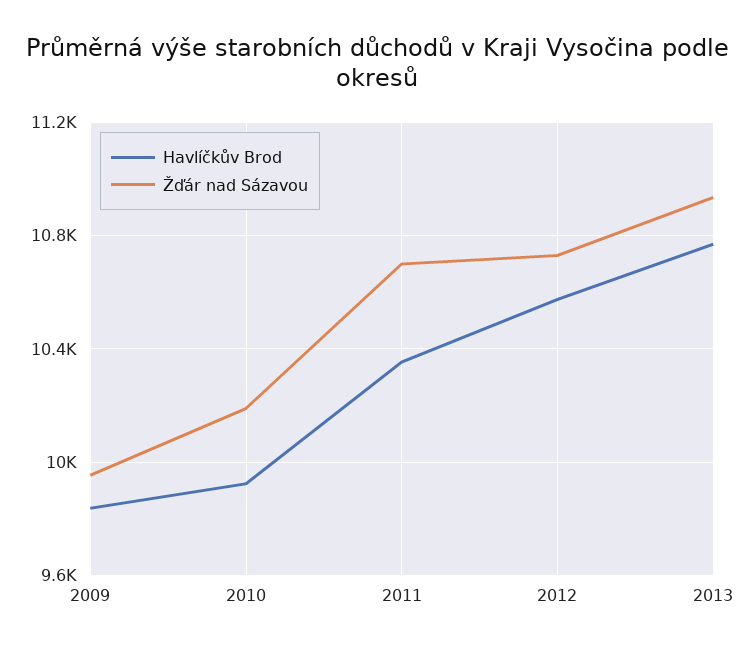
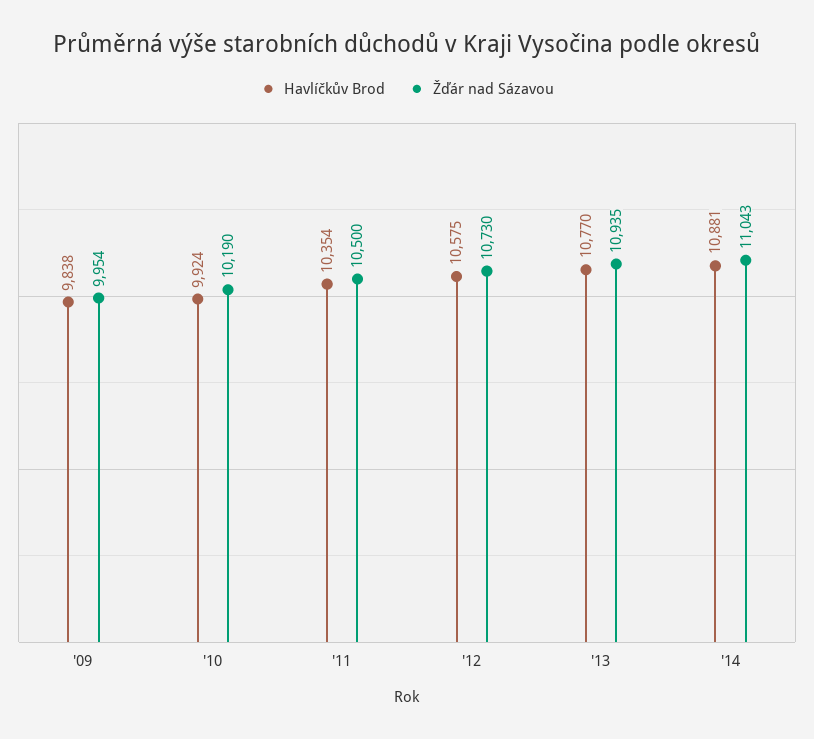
Žďár nad Sázavou, 2011: 10700 -> 10500
Havlíčkův Brod, '14: none -> 10881
Žďár nad Sázavou, '14: none -> 11043

